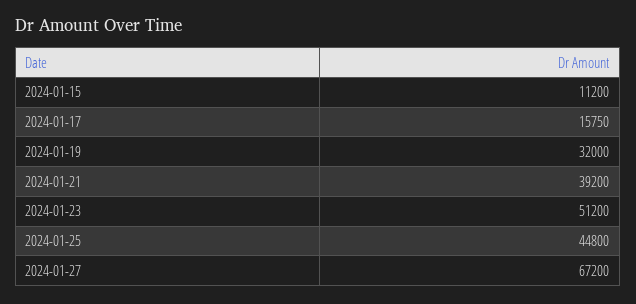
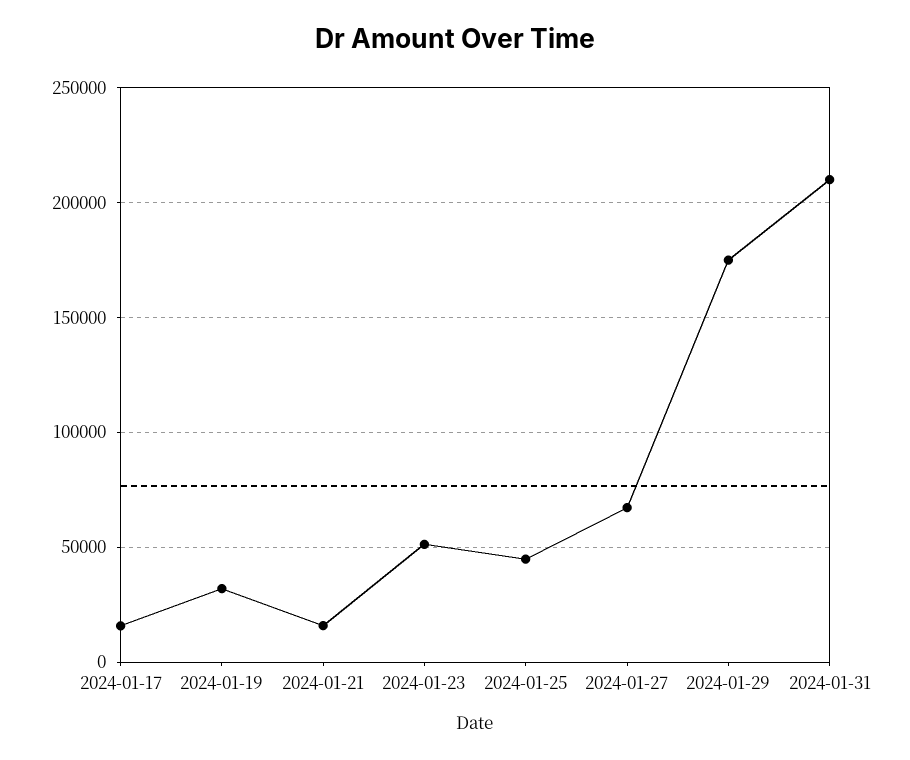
2024-01-15: 11200 -> none
2024-01-21: 39200 -> 15000
2024-01-29: none -> 175000
2024-01-31: none -> 210000

